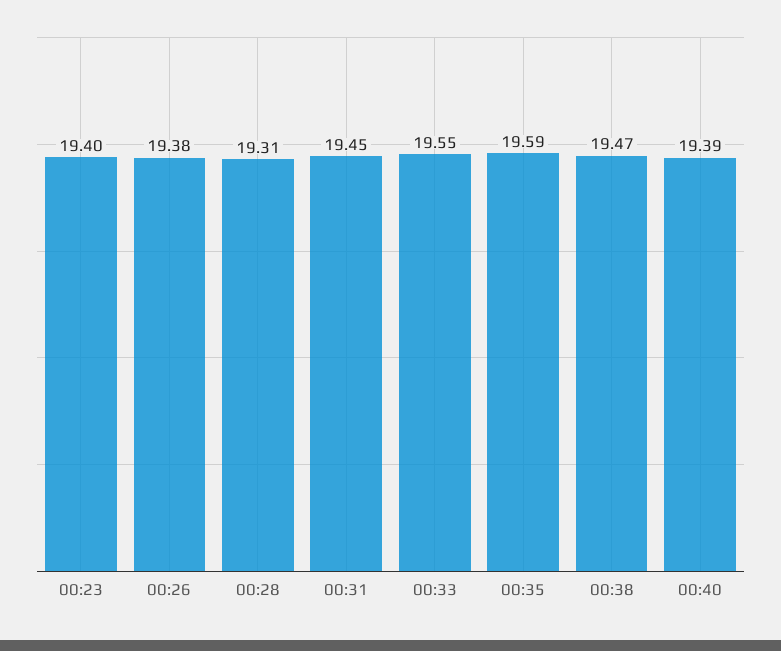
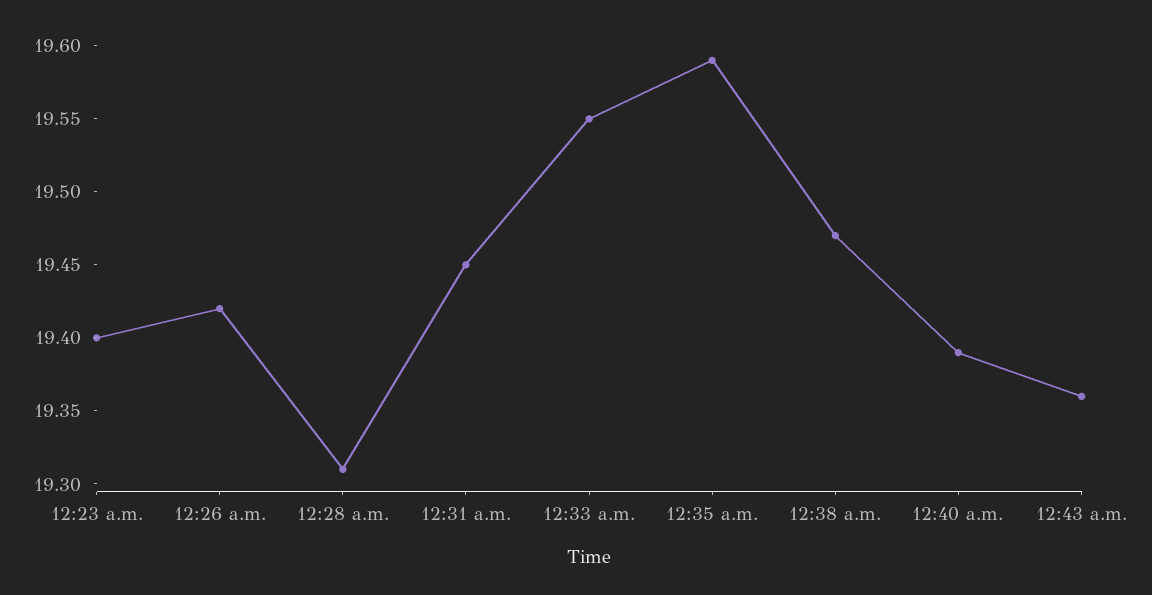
00:26: 19.38 -> 19.42
12:43 a.m.: none -> 19.36

